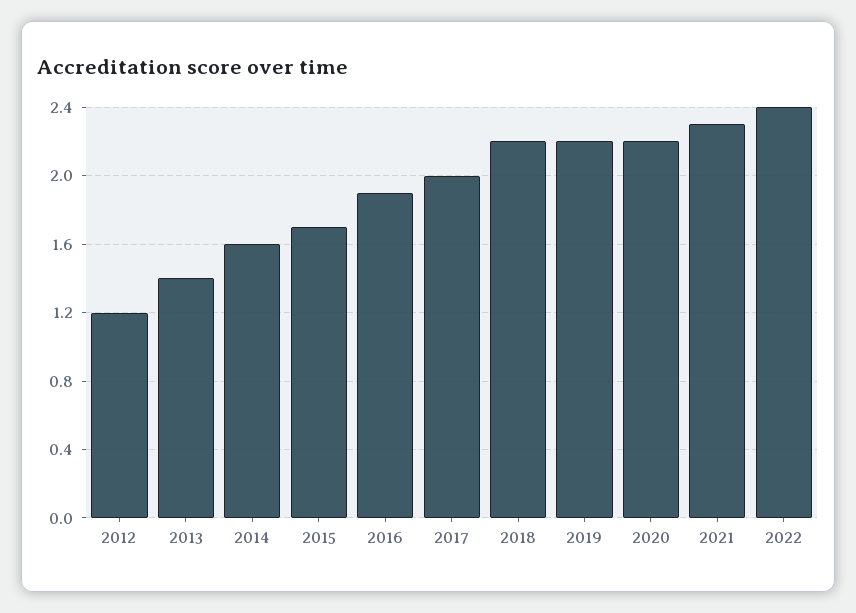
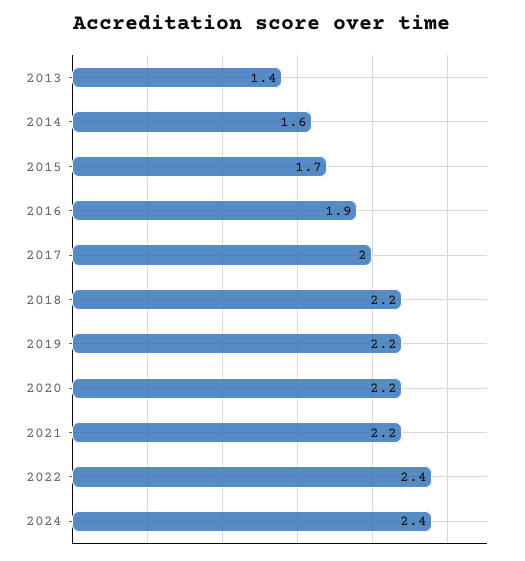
2012: 1.2 -> none
2021: 2.3 -> 2.2
2024: none -> 2.4

